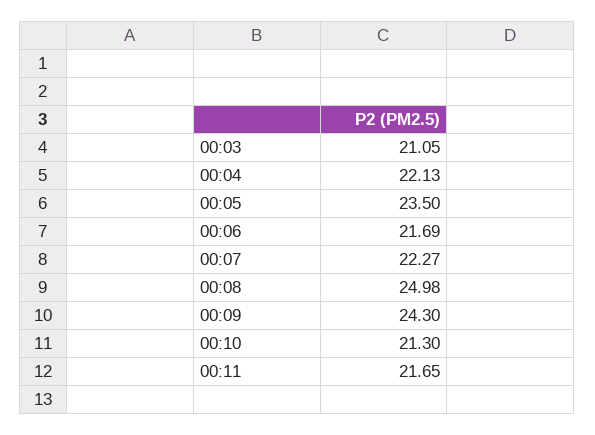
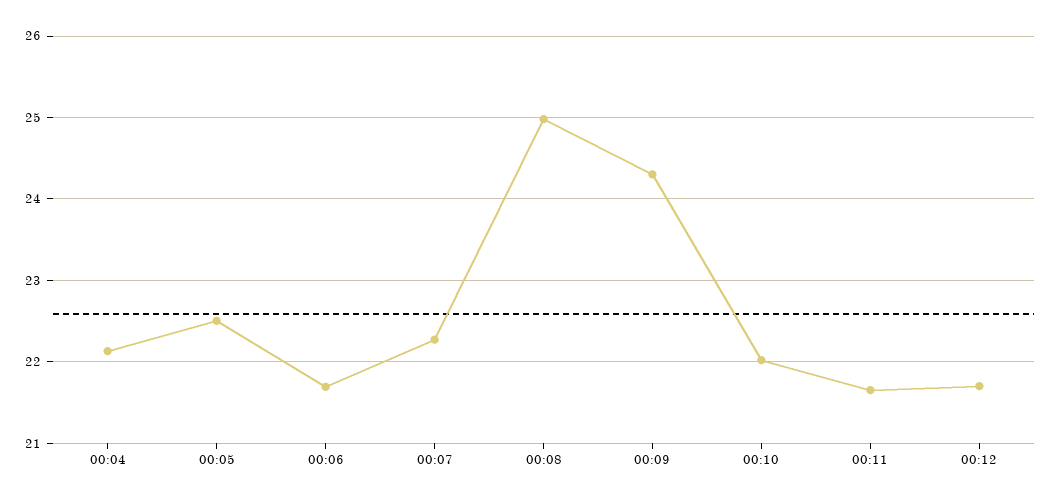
00:03: 21.05 -> none
00:05: 23.5 -> 22.5
00:10: 21.3 -> 22
00:12: none -> 21.7

